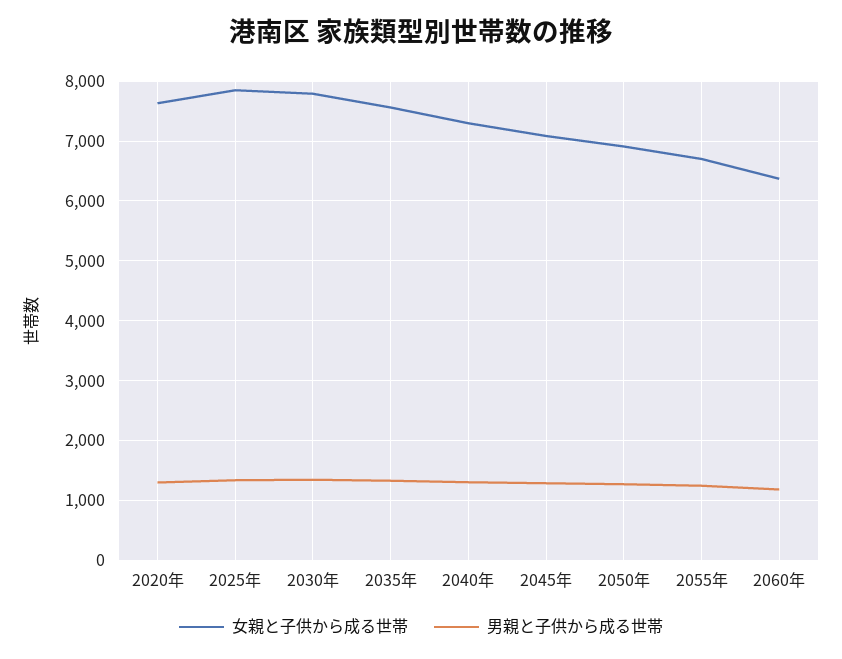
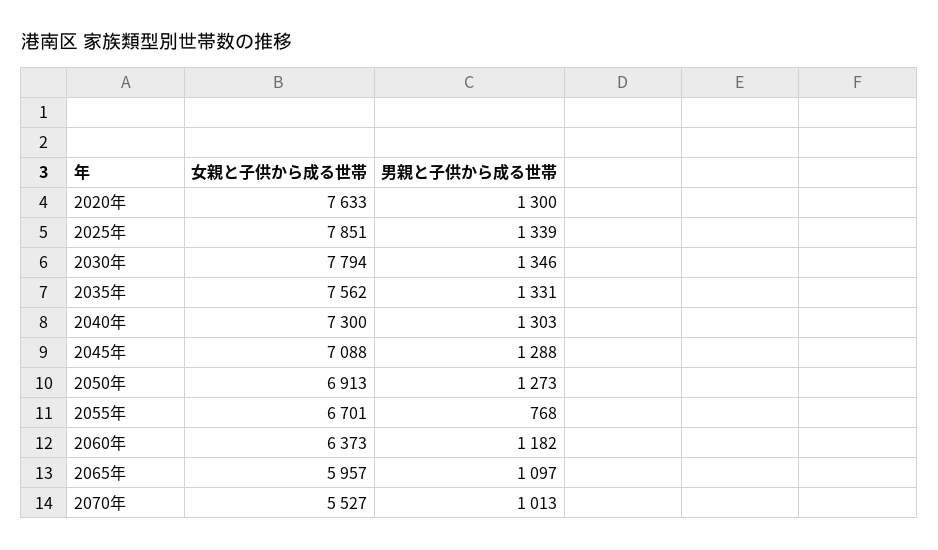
男親と子供から成る世帯, 2055年: 1200 -> 768
女親と子供から成る世帯, 2065年: none -> 5957
男親と子供から成る世帯, 2065年: none -> 1097
女親と子供から成る世帯, 2070年: none -> 5527
男親と子供から成る世帯, 2070年: none -> 1013

